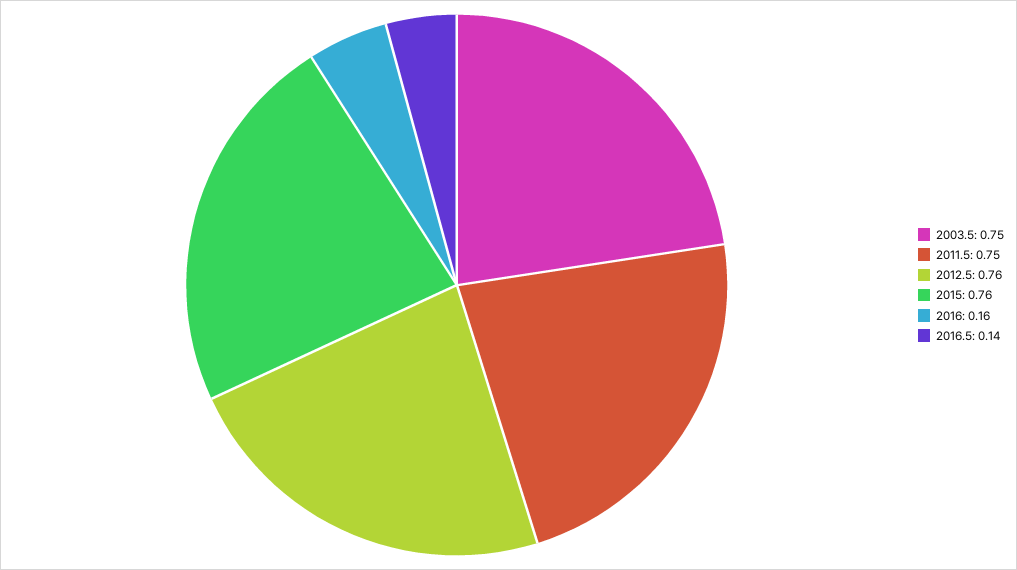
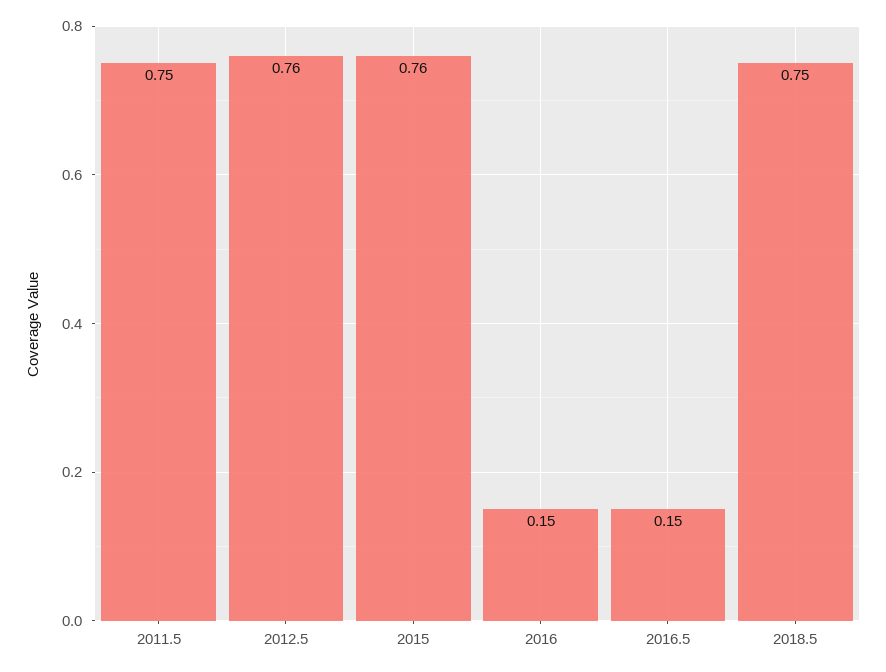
2003.5: 0.75 -> none
2016: 0.16 -> 0.15
2016.5: 0.14 -> 0.15
2018.5: none -> 0.75

